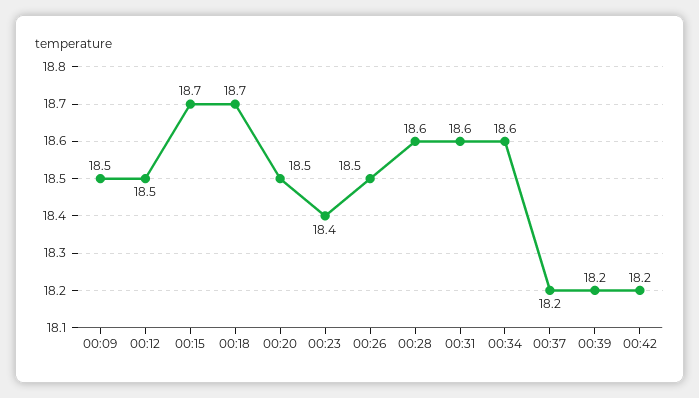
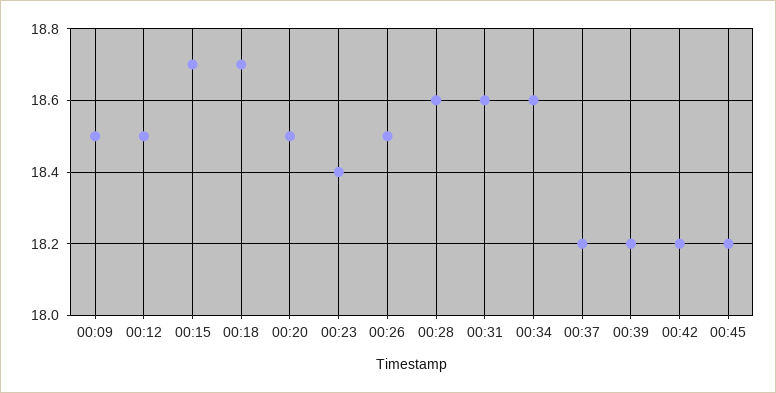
00:45: none -> 18.2

